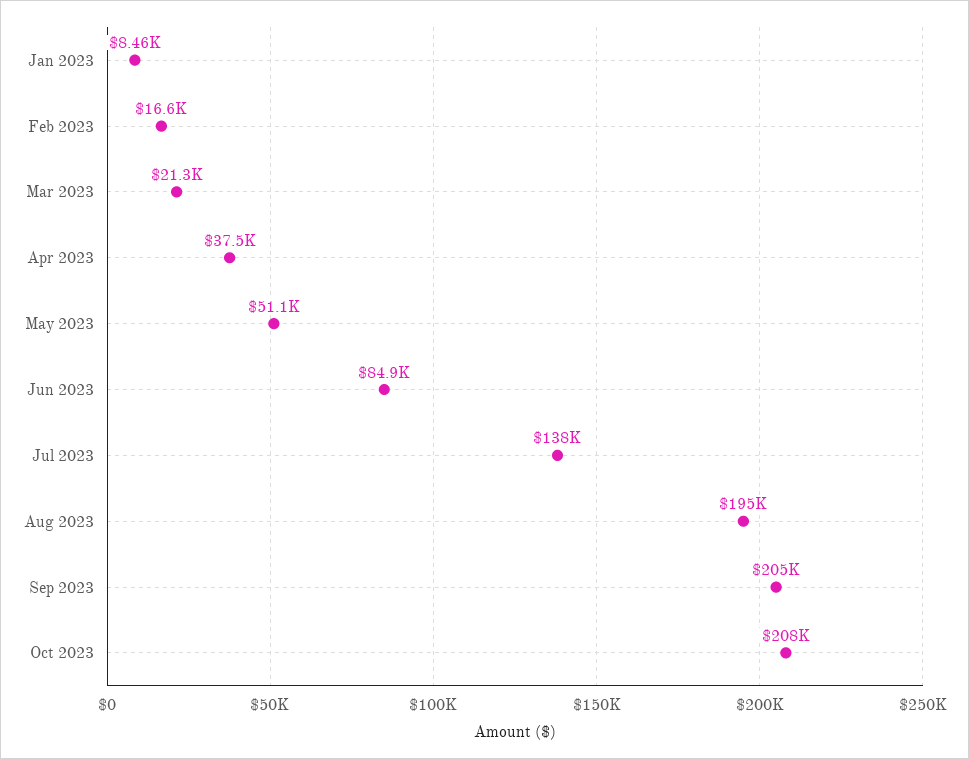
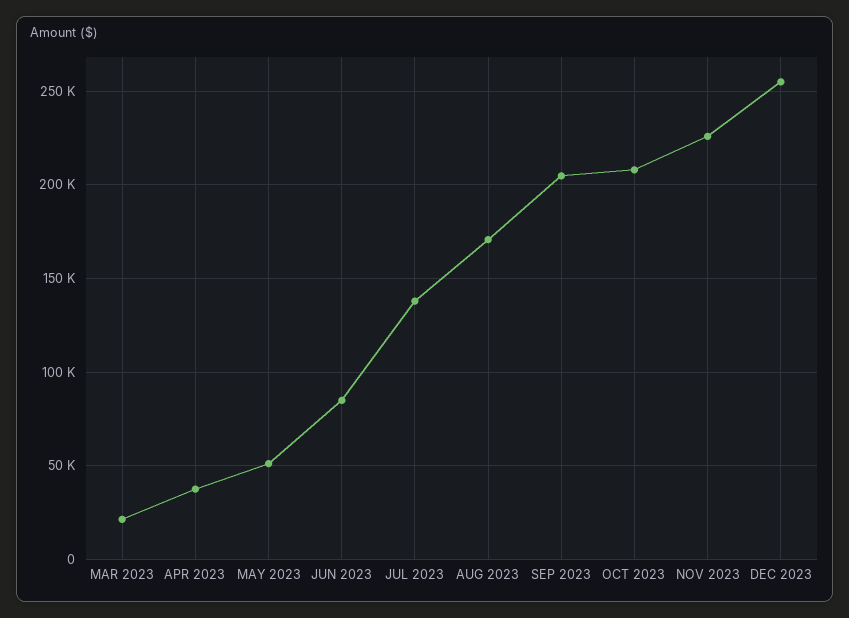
Jan 2023: 8460 -> none
Feb 2023: 16600 -> none
Aug 2023: 195000 -> 170000
NOV 2023: none -> 225000
DEC 2023: none -> 255000

